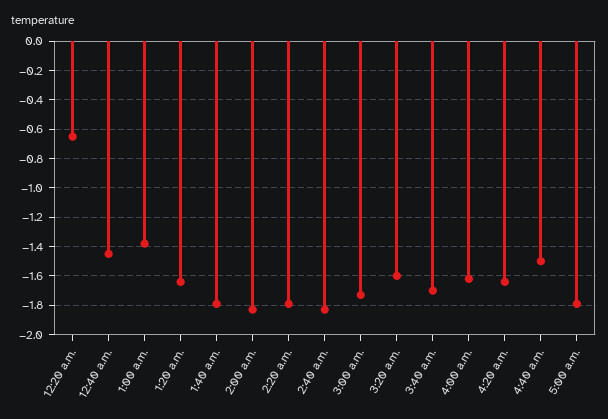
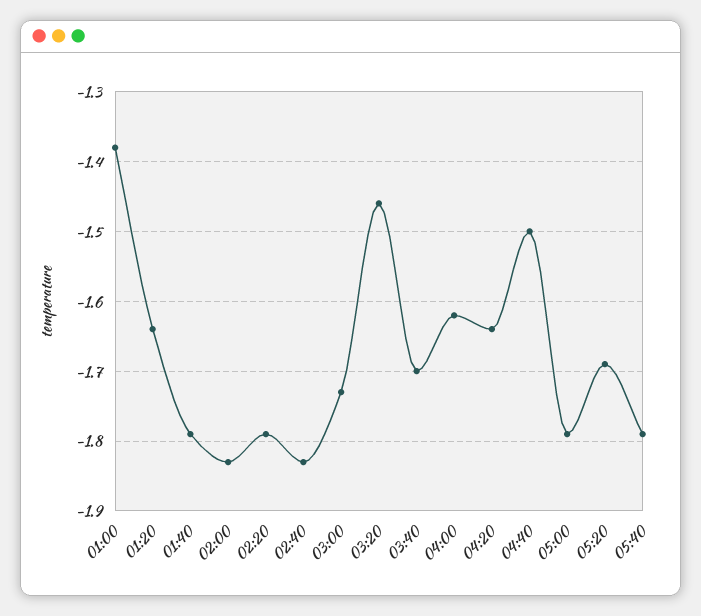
12:20 a.m.: -0.65 -> none
12:40 a.m.: -1.45 -> none
3:20 a.m.: -1.6 -> -1.46
05:20: none -> -1.69
05:40: none -> -1.79

